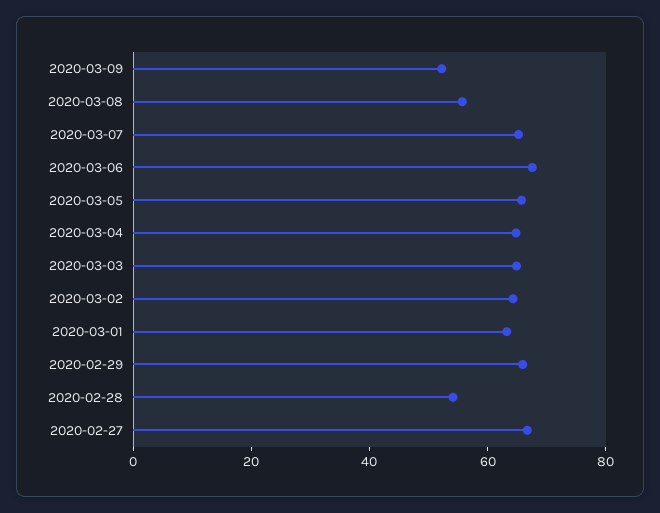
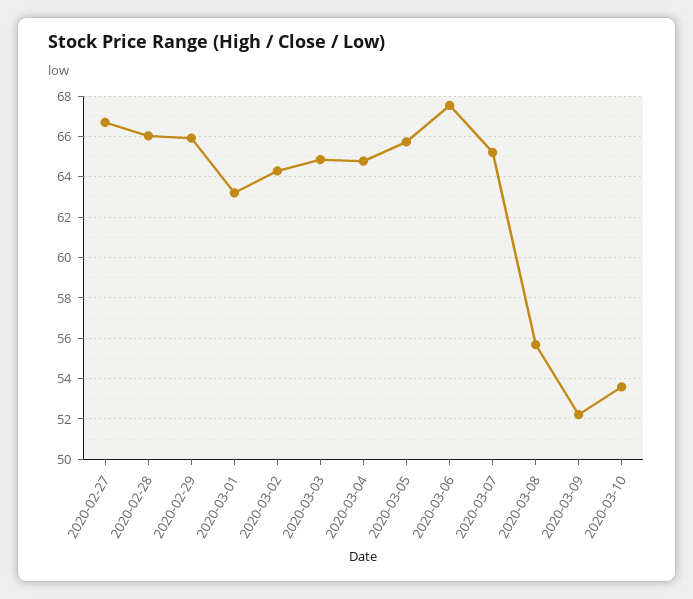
2020-02-28: 55 -> 66
2020-03-10: none -> 53.5

